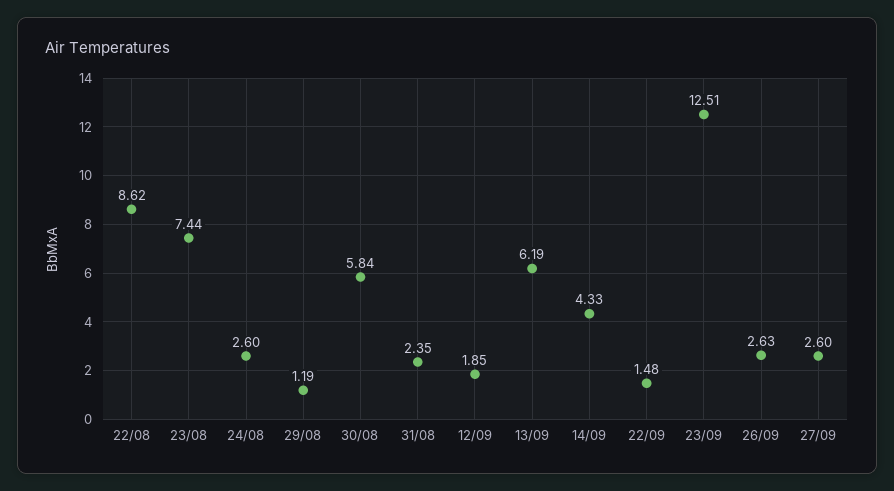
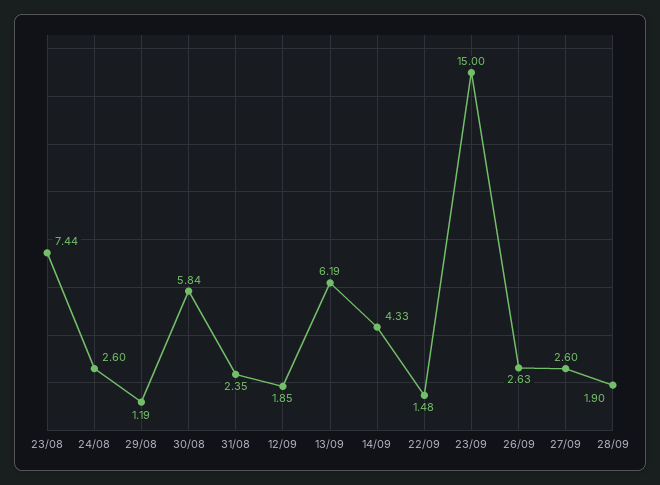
22/08: 8.62 -> none
23/09: 12.51 -> 15
28/09: none -> 1.9

